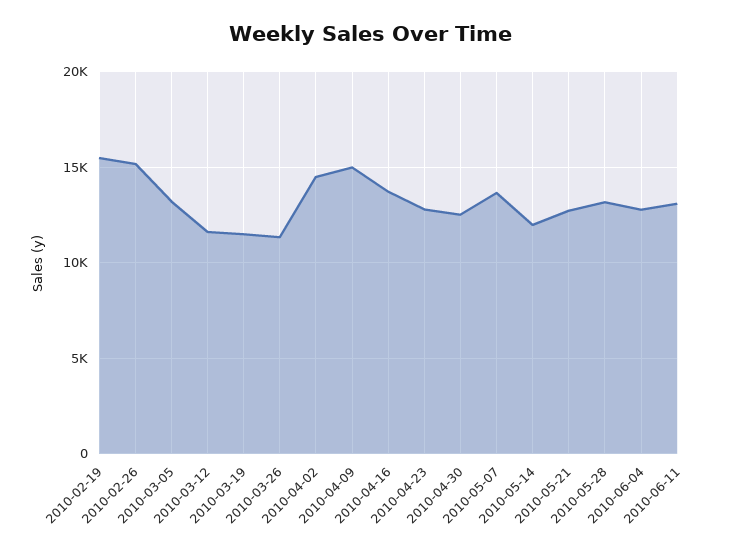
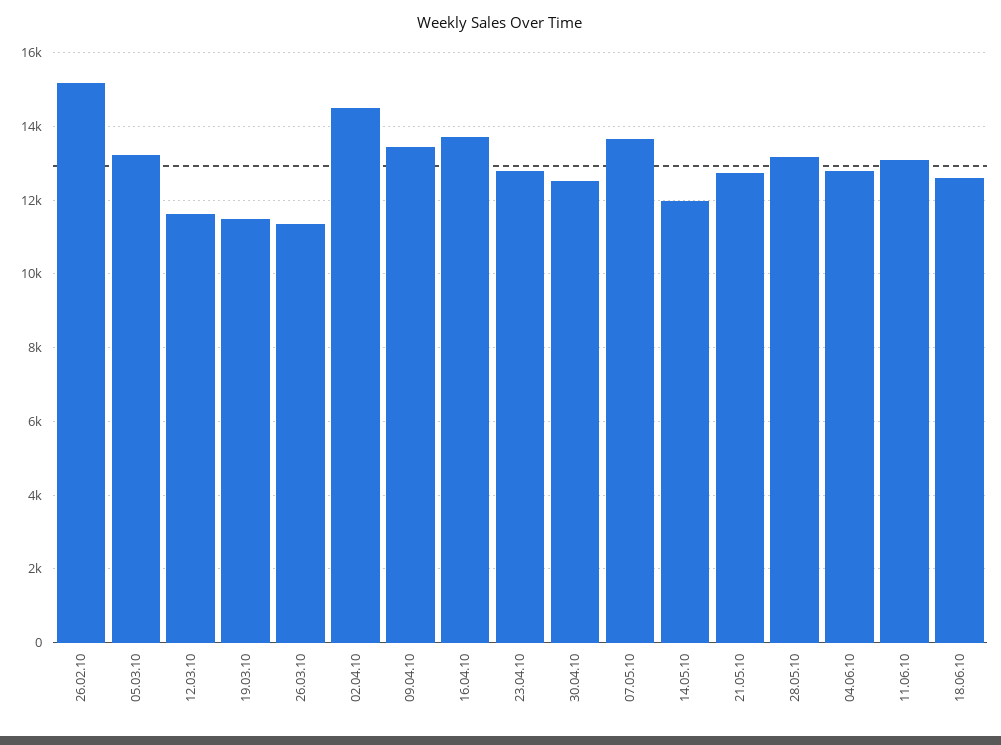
2010-02-19: 15500 -> none
2010-04-09: 15000 -> 13400
18.06.10: none -> 12600

